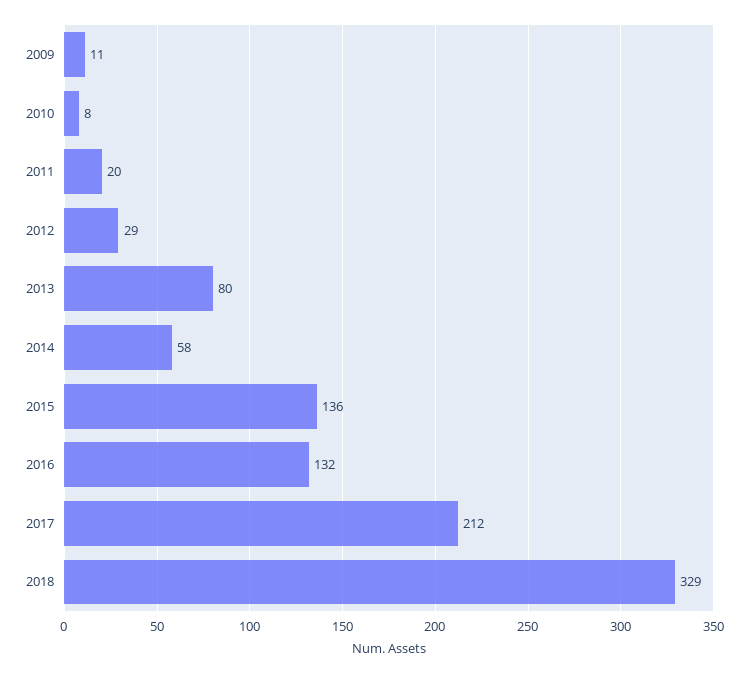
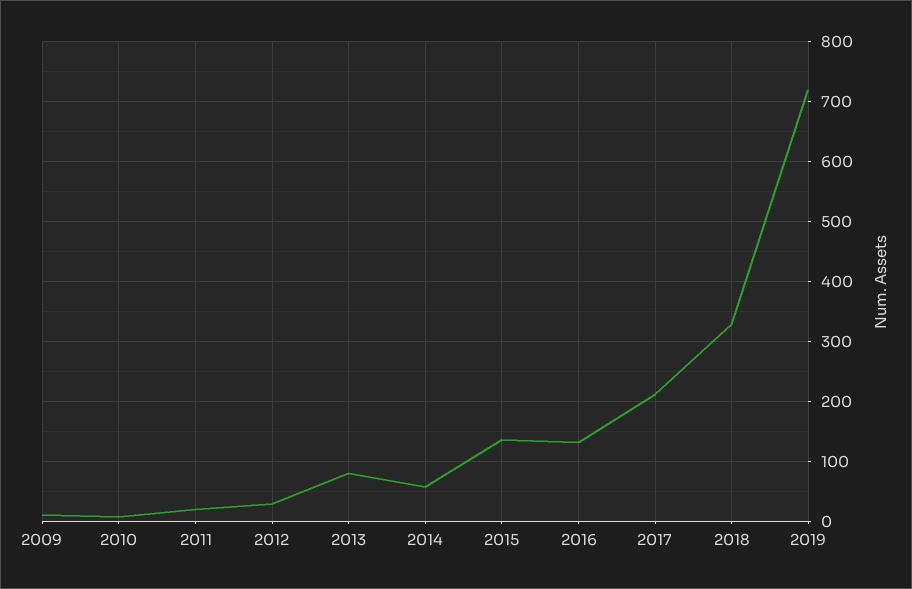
2019: none -> 720

